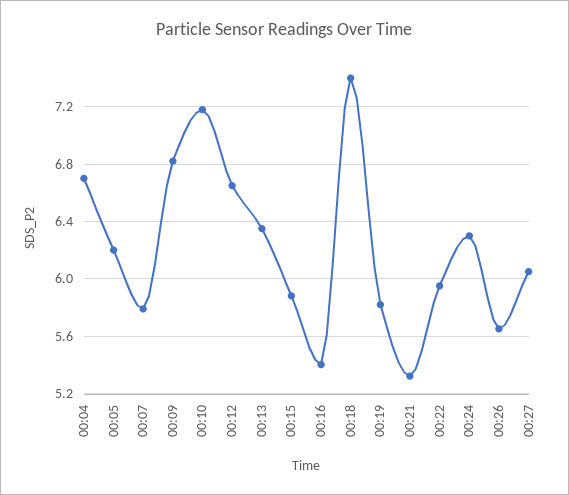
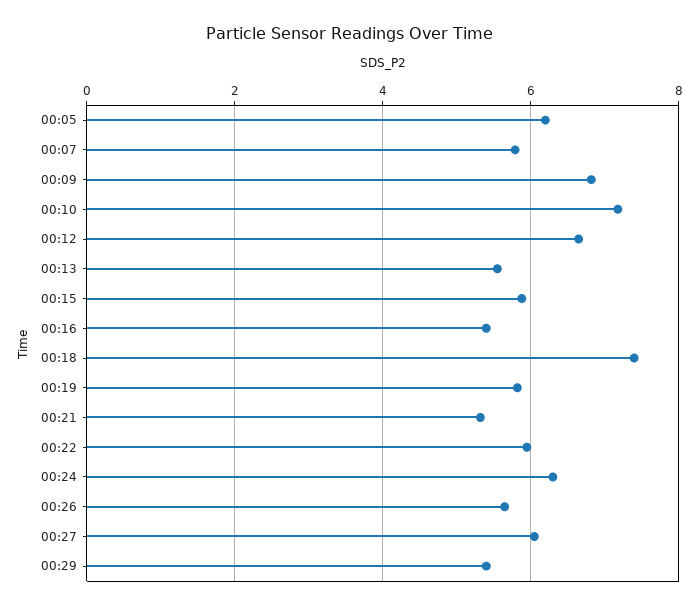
00:04: 6.7 -> none
00:13: 6.35 -> 5.6
00:29: none -> 5.4

